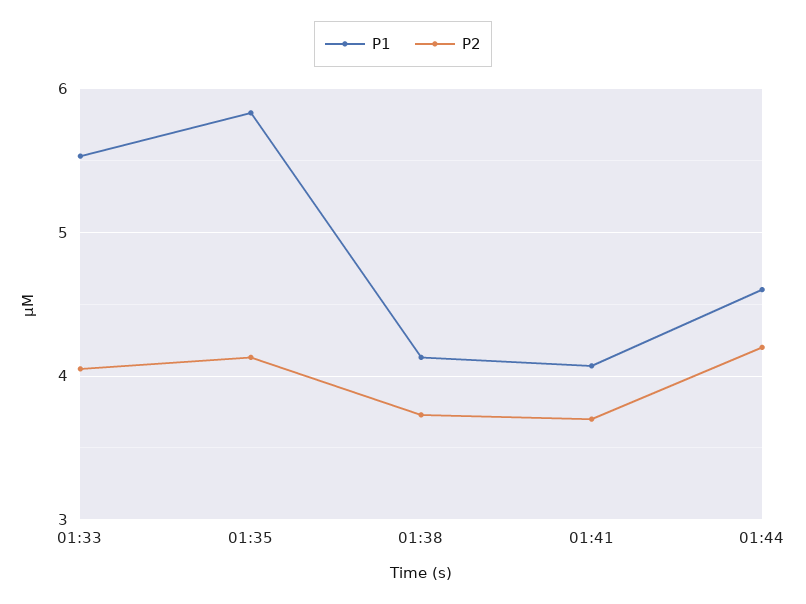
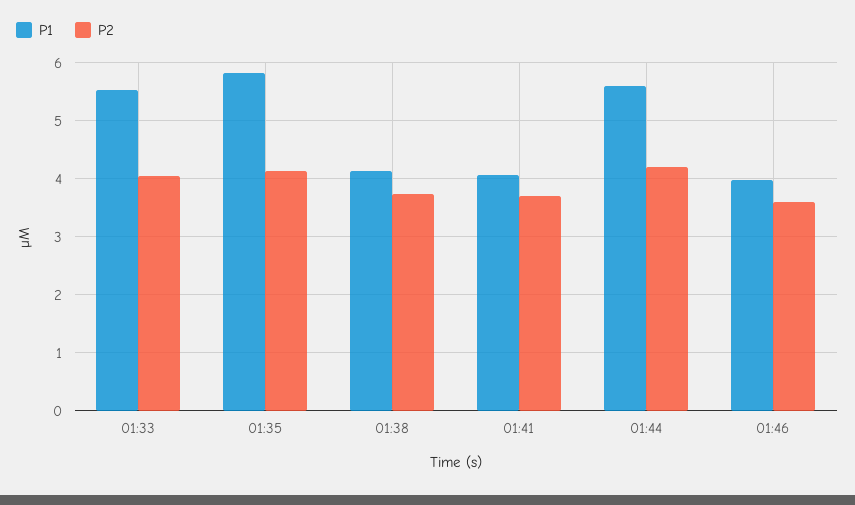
P1, 01:44: 4.6 -> 5.6
P1, 01:46: none -> 4
P2, 01:46: none -> 3.6

